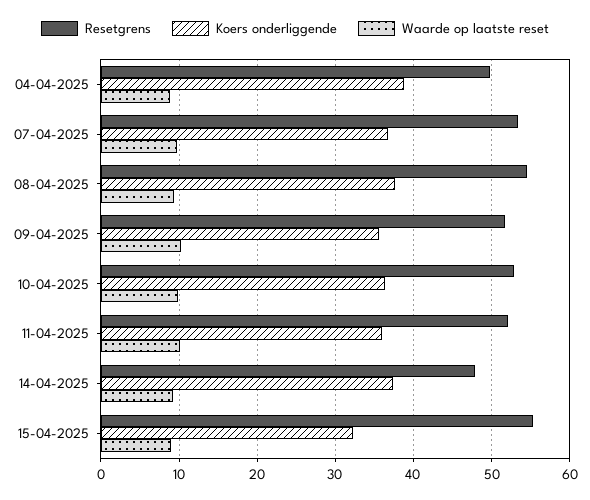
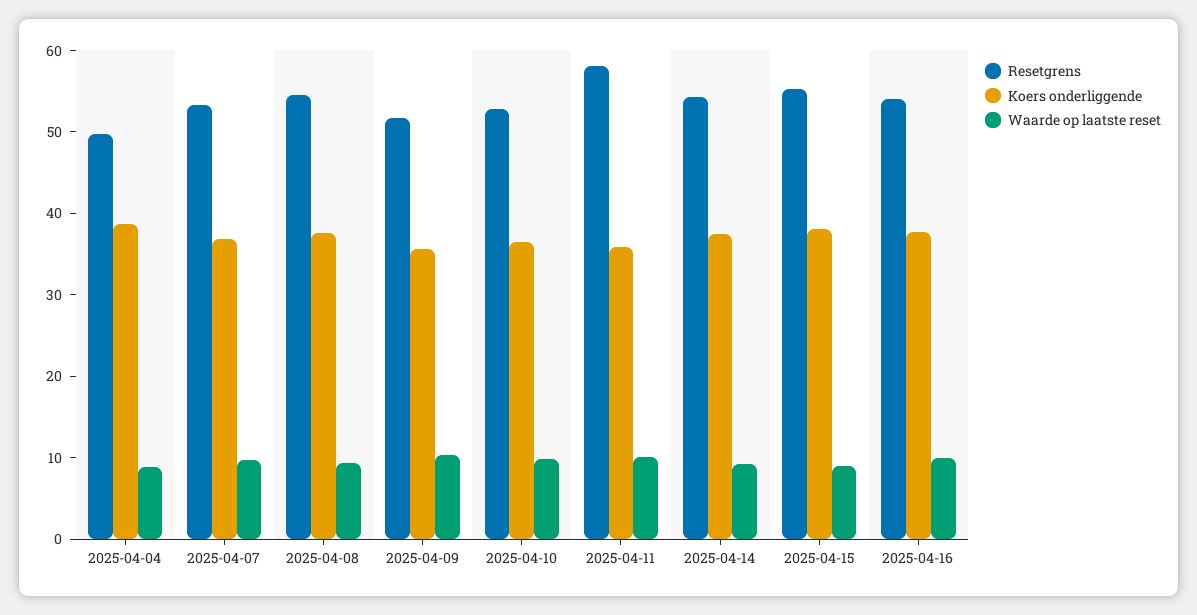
Resetgrens, 11-04-2025: 52 -> 58
Resetgrens, 14-04-2025: 48 -> 54
Koers onderliggende, 15-04-2025: 32 -> 38
Resetgrens, 2025-04-16: none -> 54
Koers onderliggende, 2025-04-16: none -> 38
Waarde op laatste reset, 2025-04-16: none -> 10

